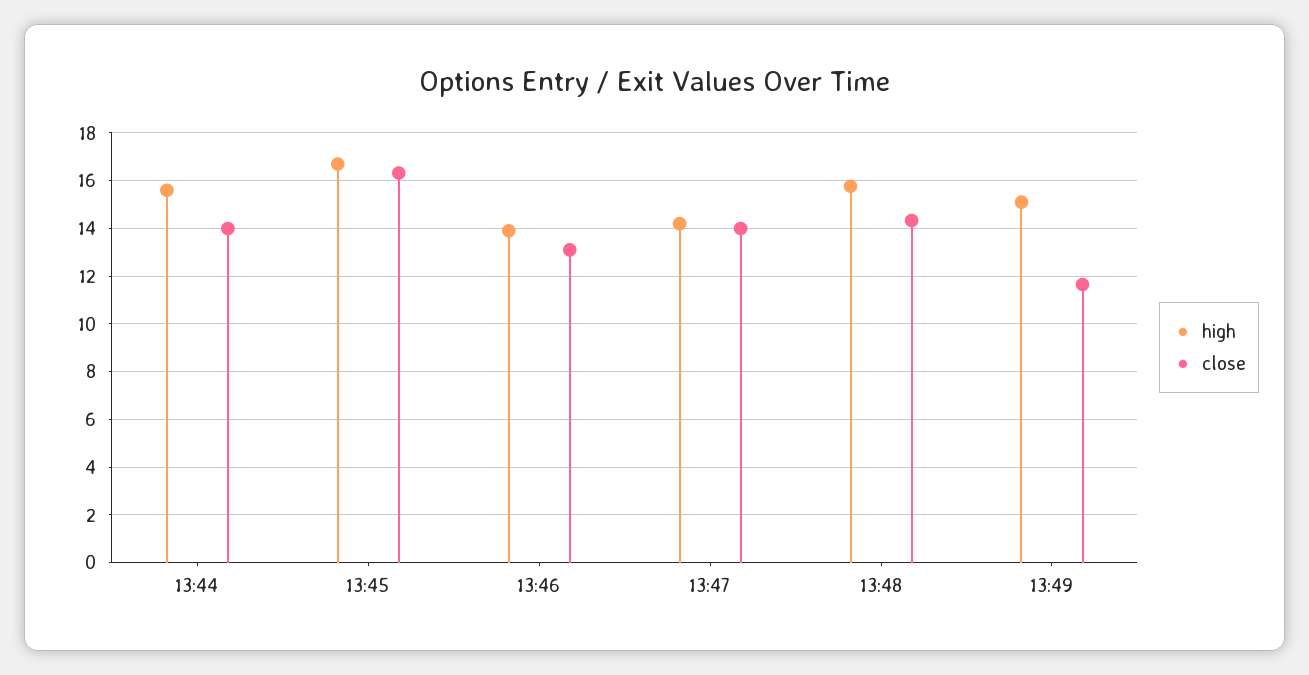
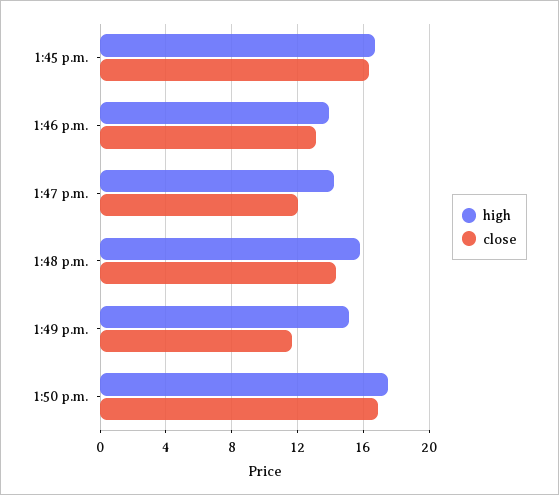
high, 13:44: 15.5 -> none
close, 13:44: 14 -> none
close, 13:47: 14 -> 12
high, 1:50 p.m.: none -> 17.5
close, 1:50 p.m.: none -> 17

